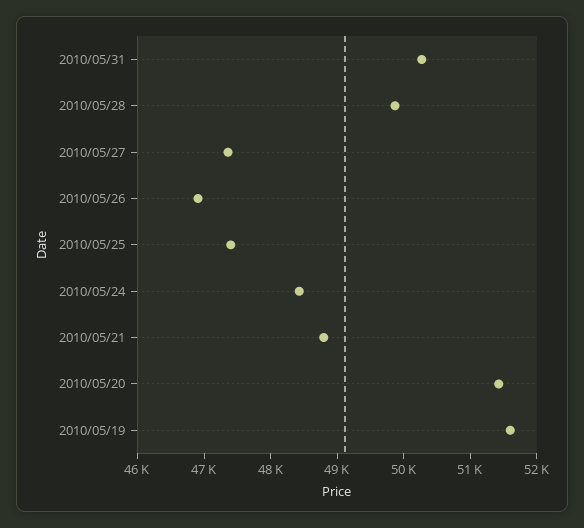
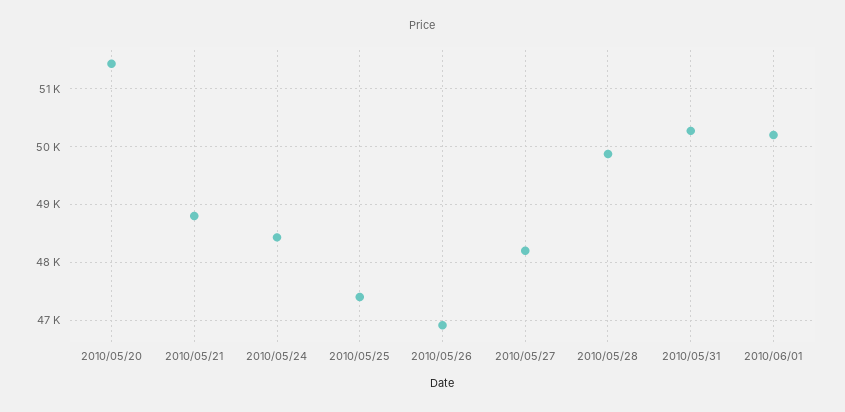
2010/05/27: 47400 -> 48200
2010/05/19: 51600 -> none
2010/06/01: none -> 50200

